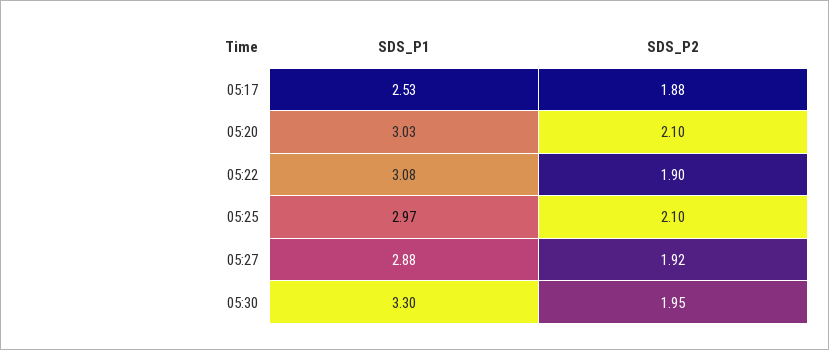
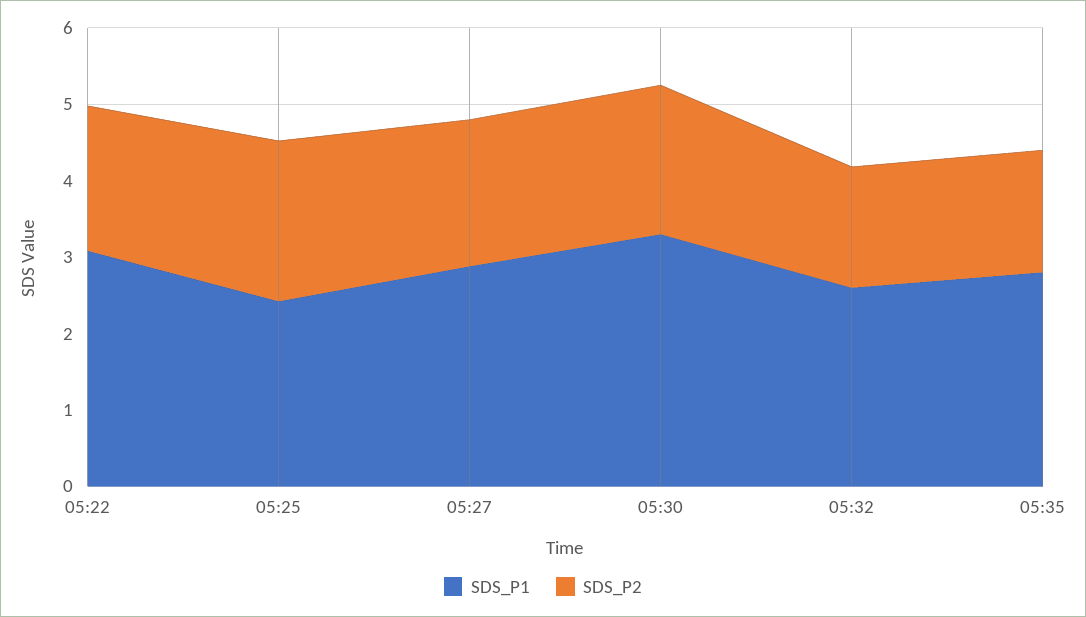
SDS_P1, 05:17: 2.53 -> none
SDS_P2, 05:17: 1.88 -> none
SDS_P1, 05:20: 3.03 -> none
SDS_P2, 05:20: 2.1 -> none
SDS_P1, 05:25: 2.97 -> 2.4
SDS_P1, 05:32: none -> 2.6
SDS_P2, 05:32: none -> 1.6
SDS_P1, 05:35: none -> 2.8
SDS_P2, 05:35: none -> 1.6

